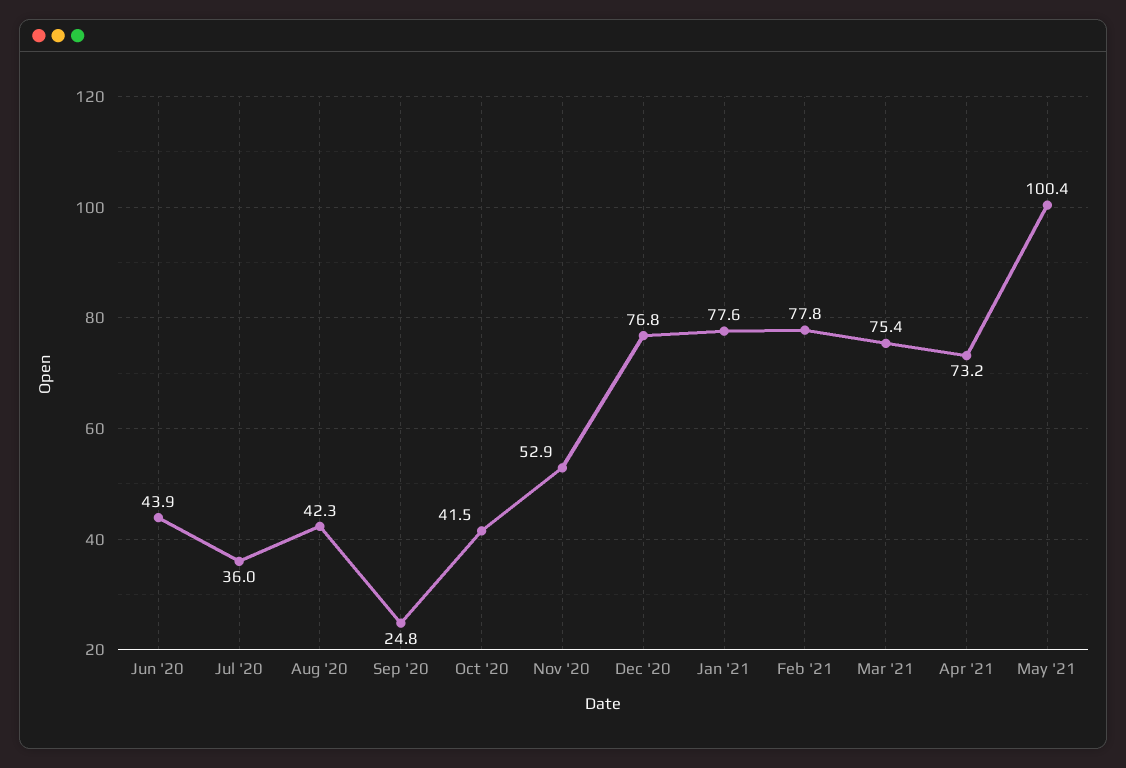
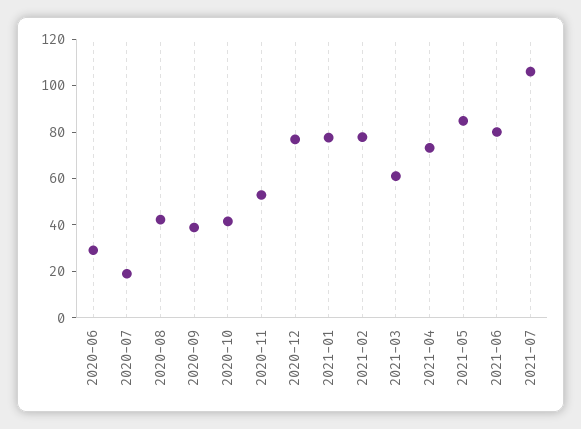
Jun '20: 43.9 -> 30
Jul '20: 36 -> 20
Sep '20: 24.8 -> 40
Mar '21: 75.4 -> 60
May '21: 100.4 -> 85
2021-06: none -> 80
2021-07: none -> 105

